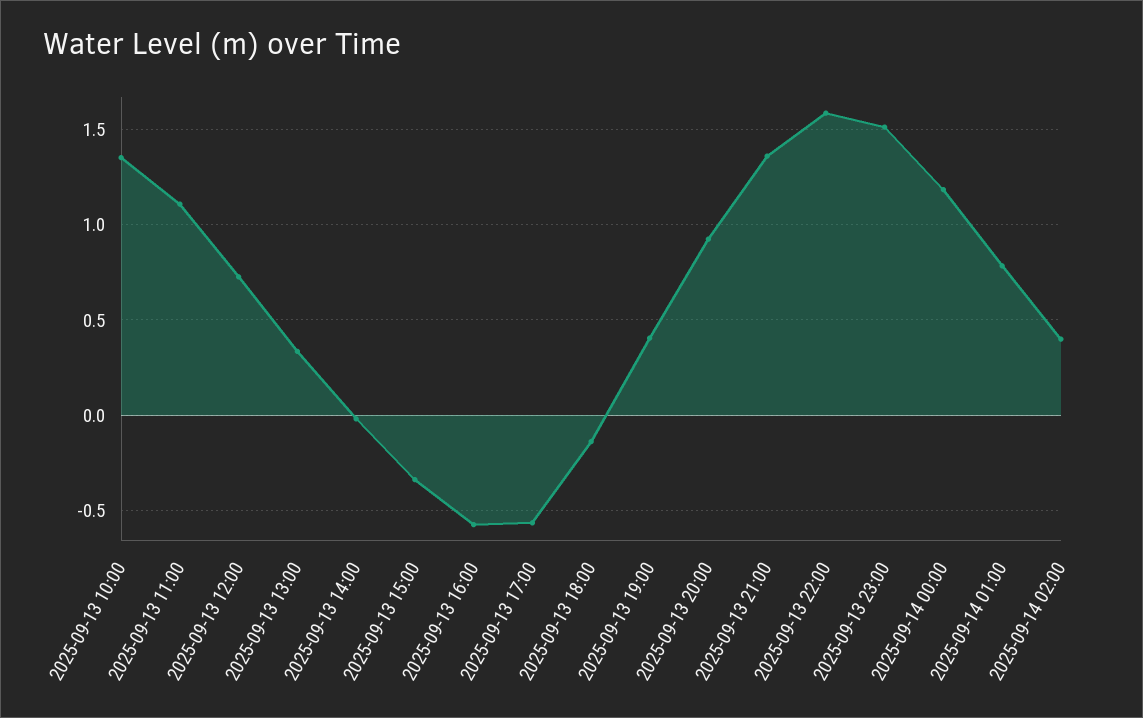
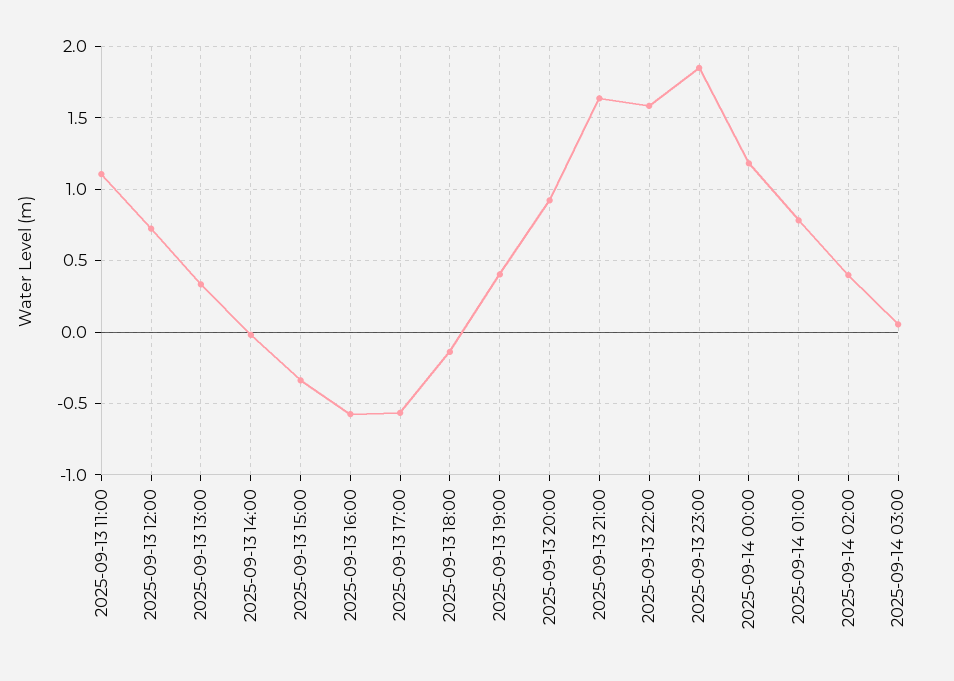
2025-09-13 10:00: 1.35 -> none
2025-09-13 21:00: 1.35 -> 1.65
2025-09-13 23:00: 1.5 -> 1.85
2025-09-14 03:00: none -> 0.05

